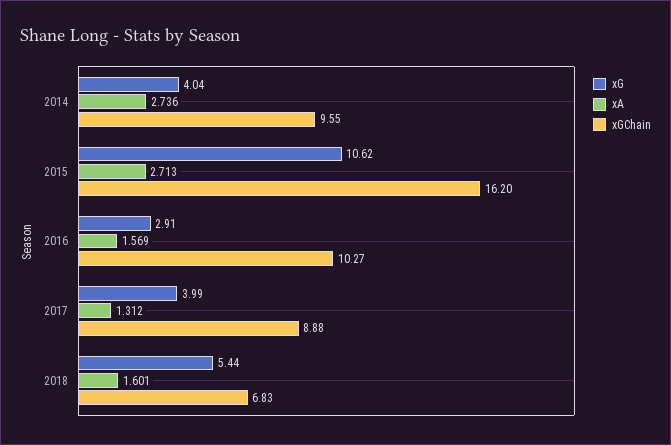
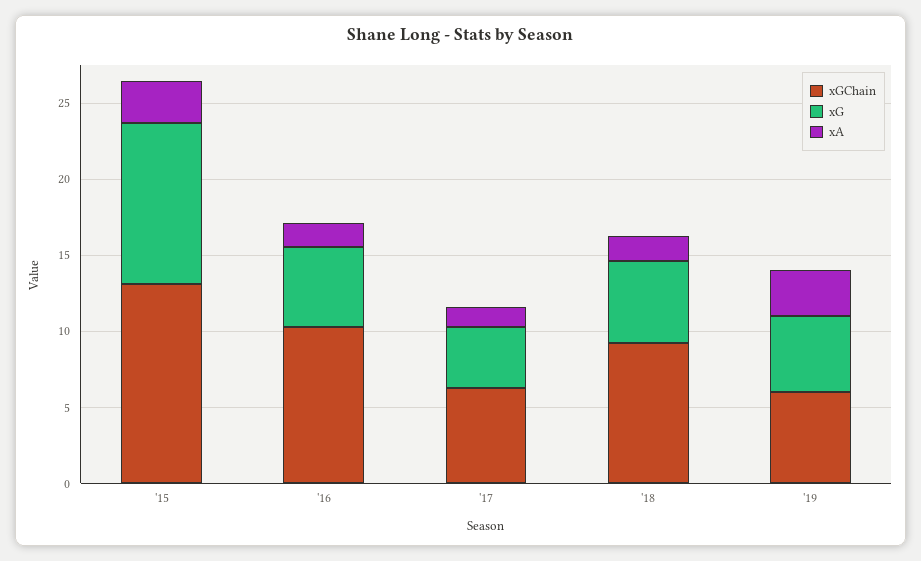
xG, 2014: 4.04 -> none
xA, 2014: 2.736 -> none
xGChain, 2014: 9.55 -> none
xGChain, 2015: 16.2 -> 13
xG, 2016: 2.91 -> 5
xGChain, 2017: 8.88 -> 6
xGChain, 2018: 6.83 -> 9
xGChain, '19: none -> 6
xG, '19: none -> 5
xA, '19: none -> 3

